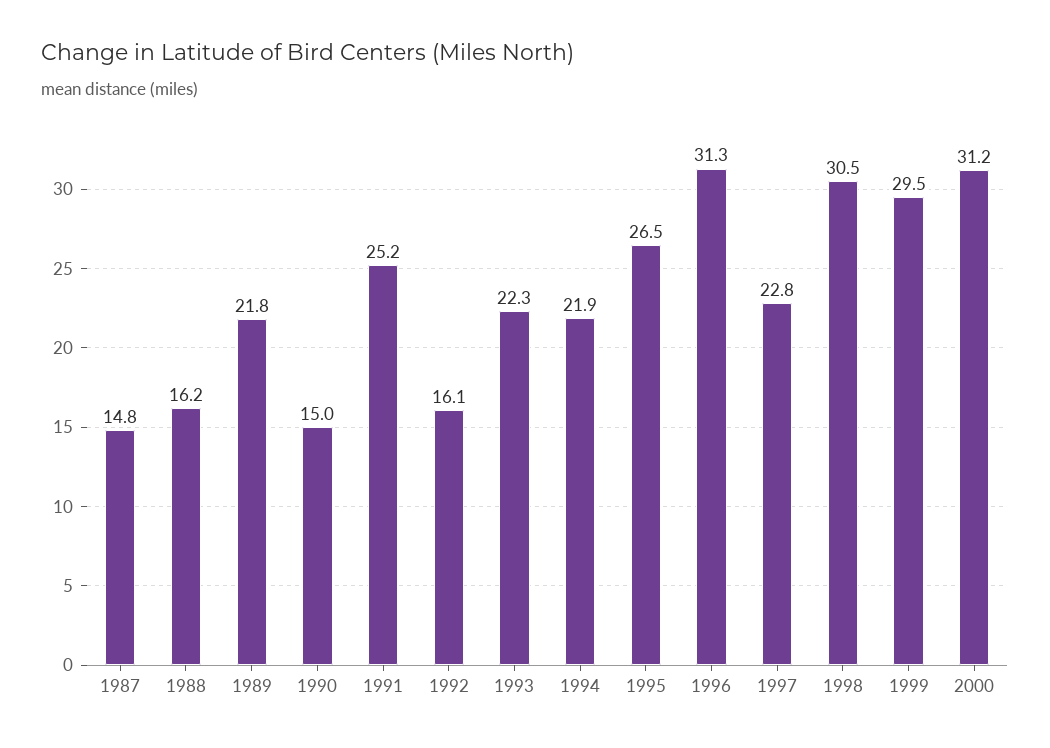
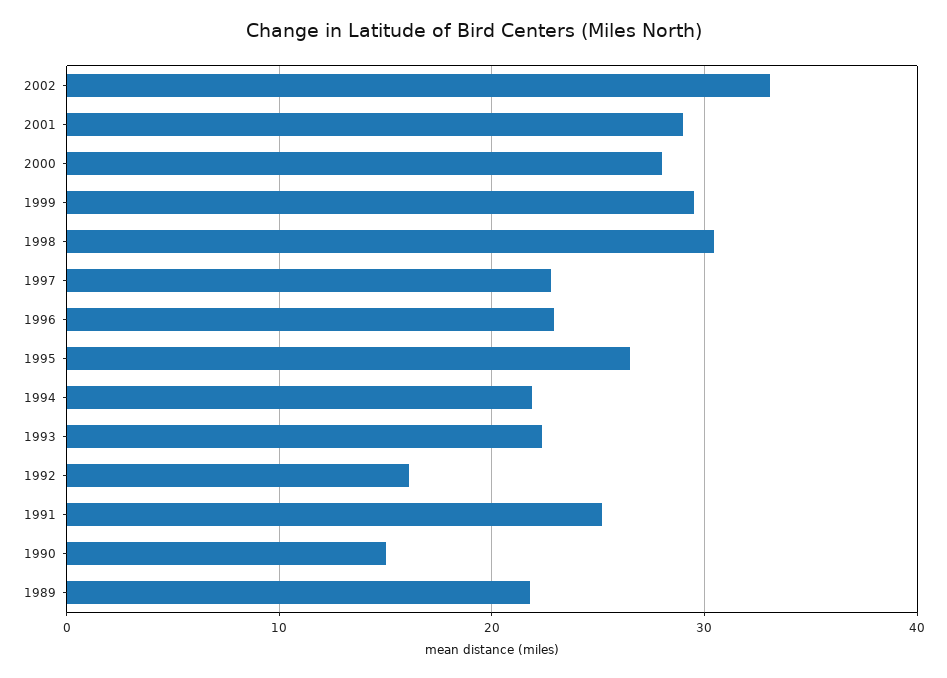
1987: 14.8 -> none
1988: 16.2 -> none
1996: 31.3 -> 23
2000: 31.2 -> 28
2002: none -> 33
2001: none -> 29

